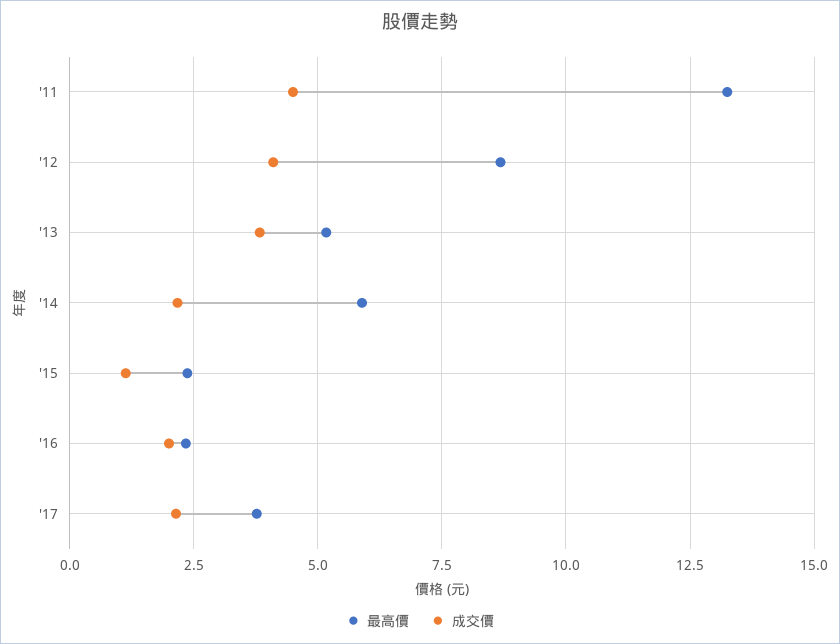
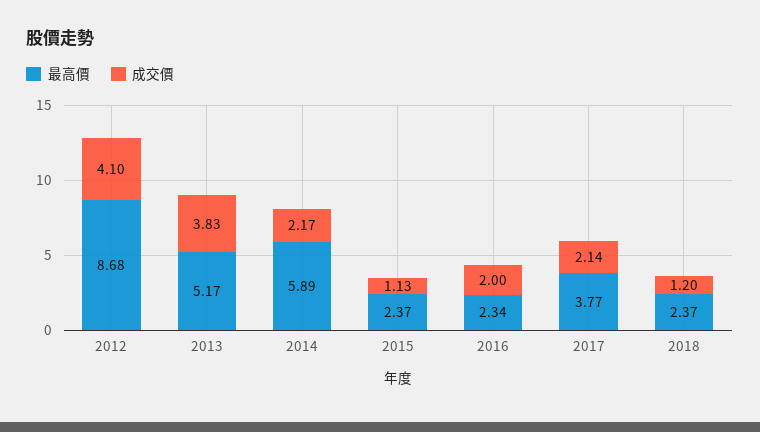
最高價, '11: 13.25 -> none
成交價, '11: 4.5 -> none
最高價, 2018: none -> 2.37
成交價, 2018: none -> 1.2

